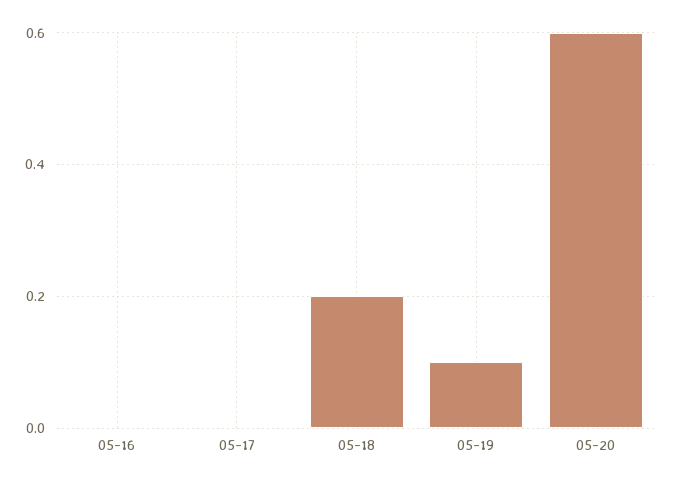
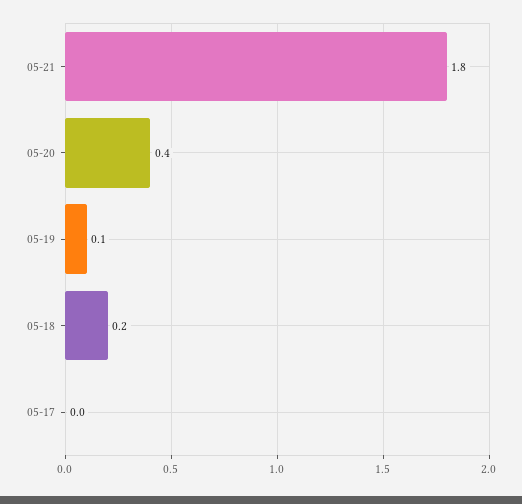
05-16: 0 -> none
05-20: 0.6 -> 0.4
05-21: none -> 1.8

